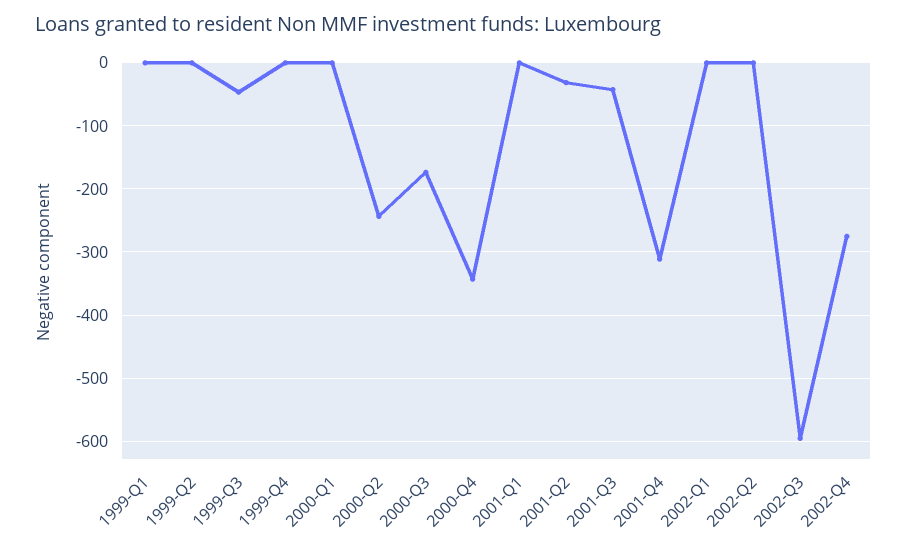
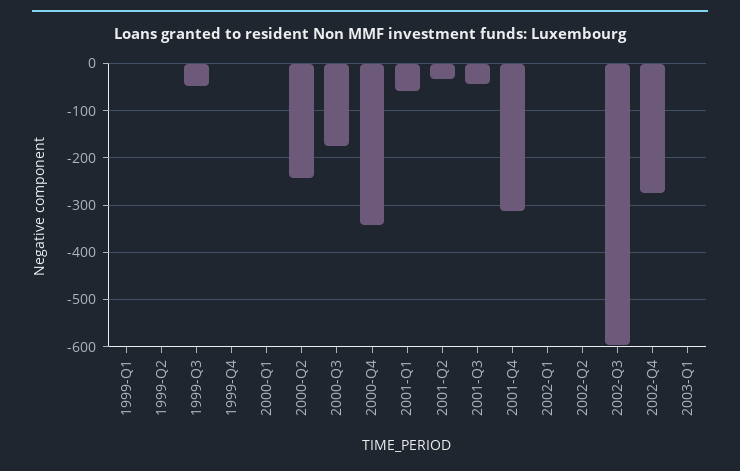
2001-Q1: 0 -> -60
2003-Q1: none -> 0

